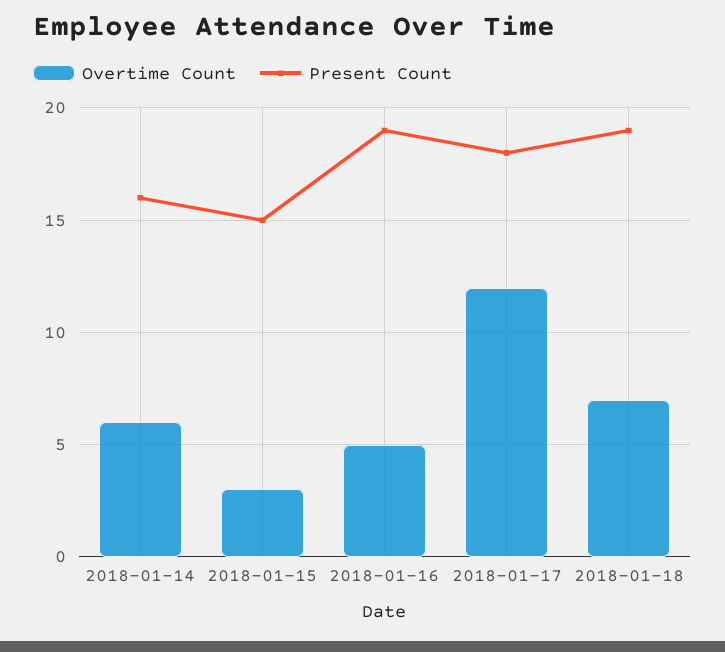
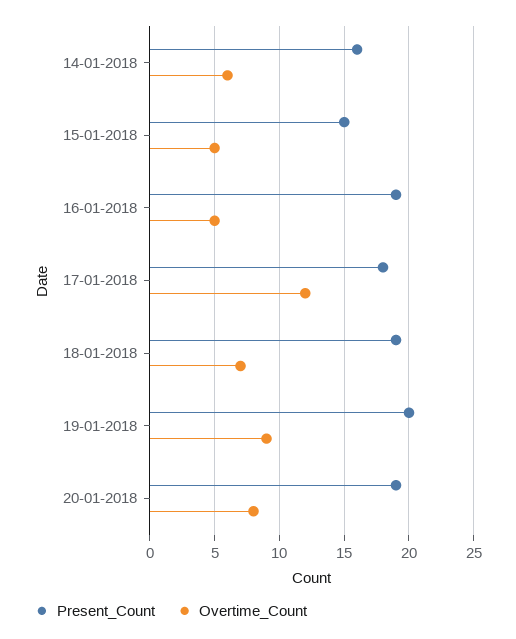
Overtime Count, 2018-01-15: 3 -> 5
Present Count, 19-01-2018: none -> 20
Overtime Count, 19-01-2018: none -> 9
Present Count, 20-01-2018: none -> 19
Overtime Count, 20-01-2018: none -> 8

